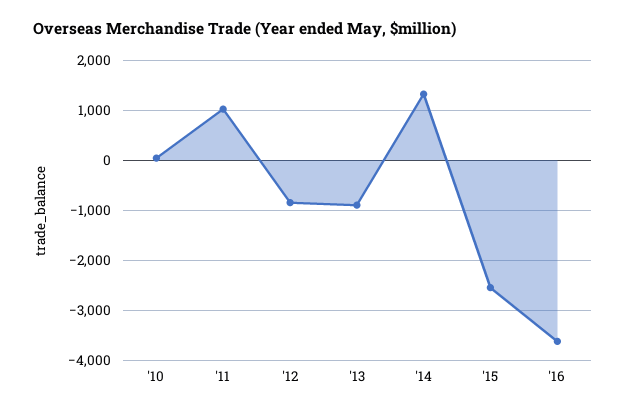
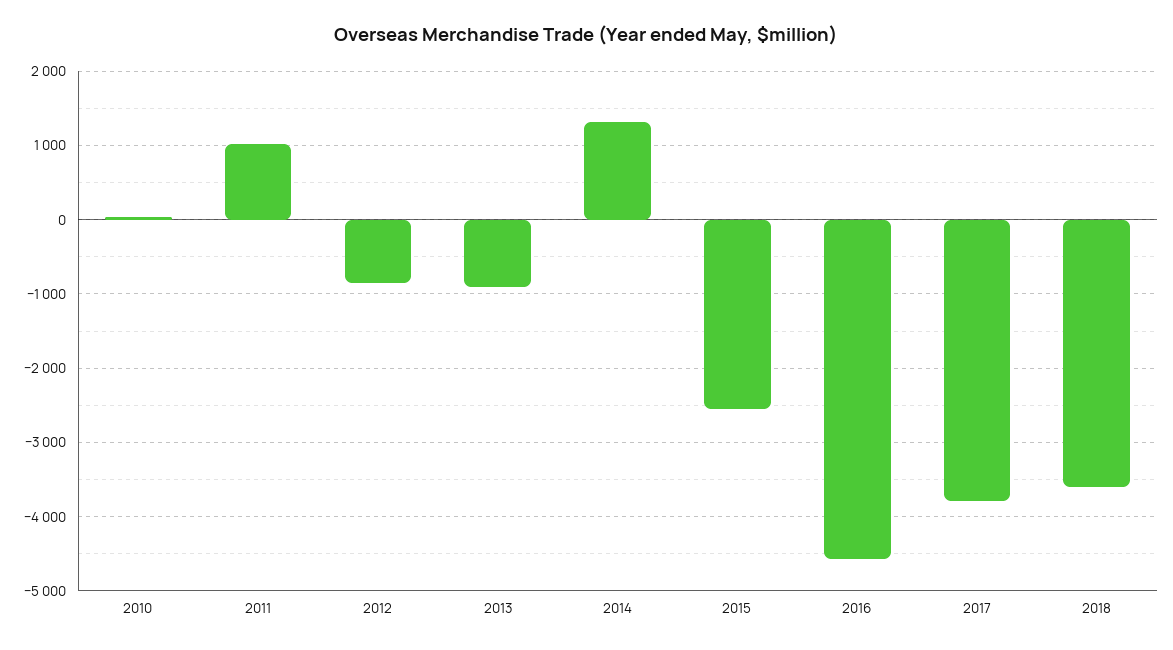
'16: -3600 -> -4600
2017: none -> -3800
2018: none -> -3600

